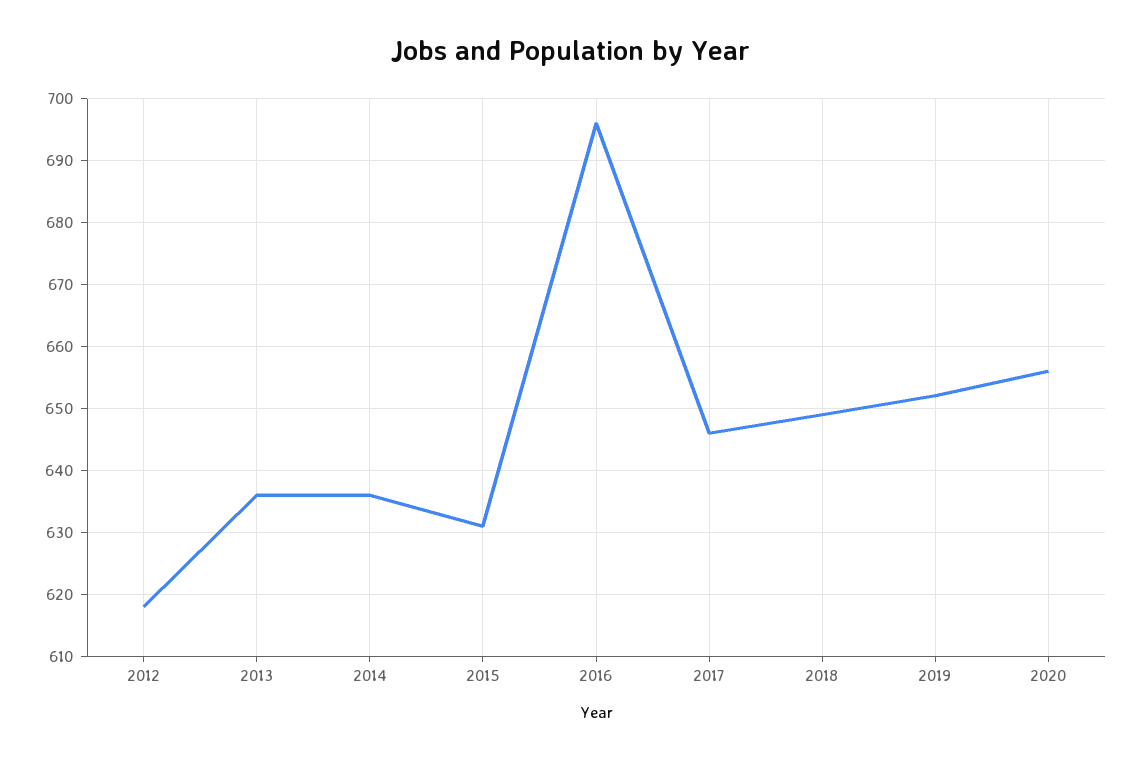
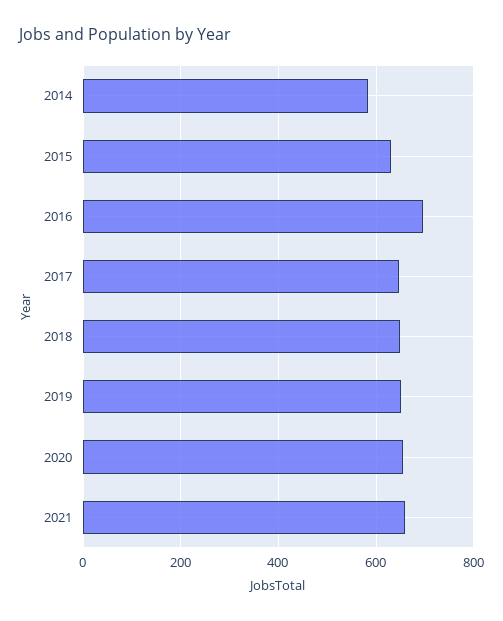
2012: 618 -> none
2013: 636 -> none
2014: 636 -> 580
2021: none -> 660

